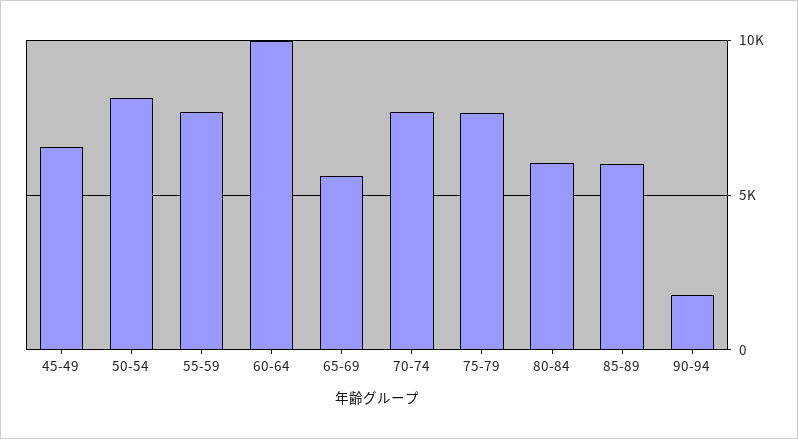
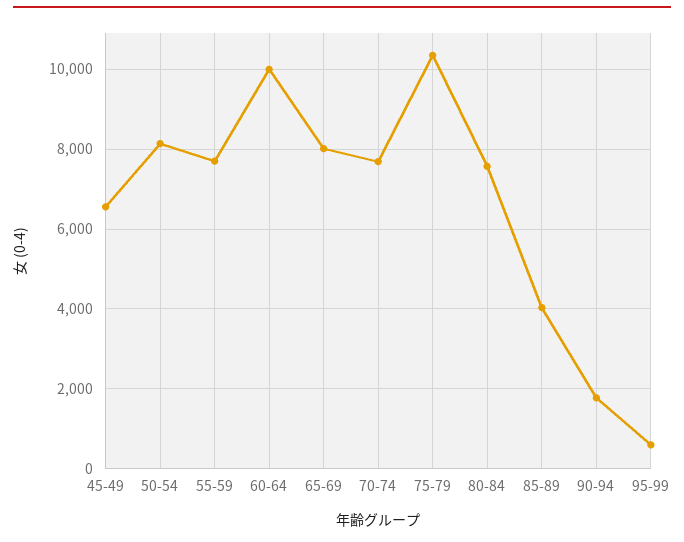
65-69: 5500 -> 8000
75-79: 7500 -> 10400
80-84: 6000 -> 7600
85-89: 6000 -> 4000
95-99: none -> 600

